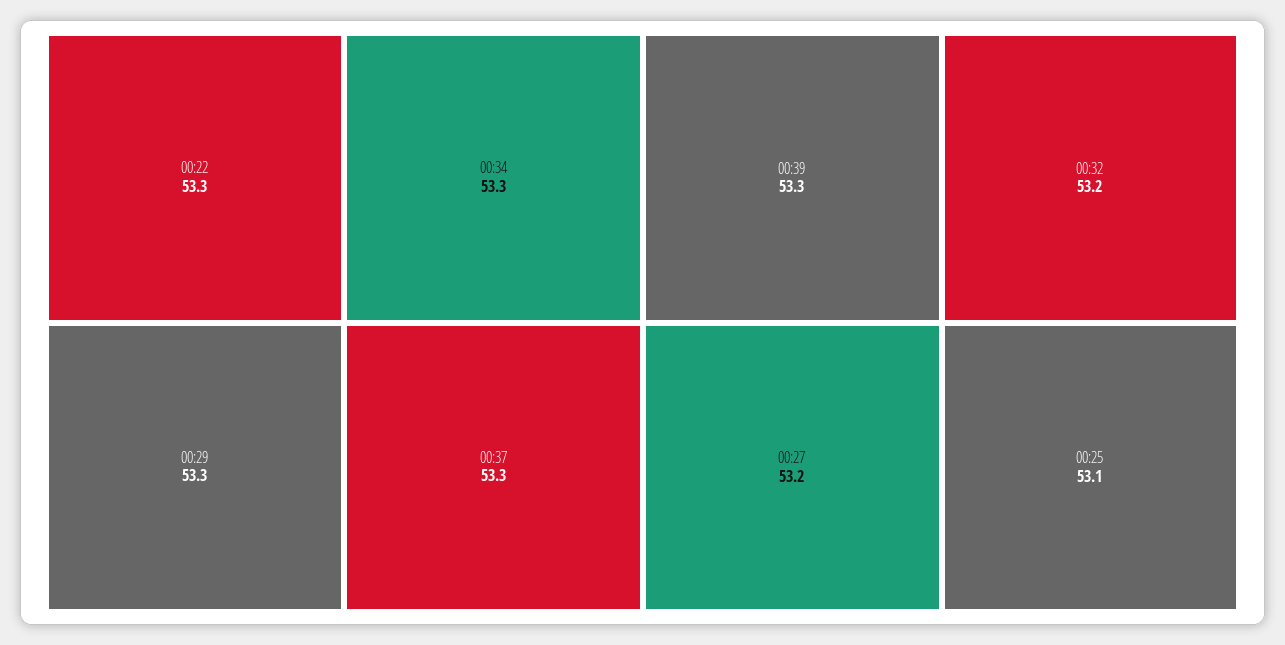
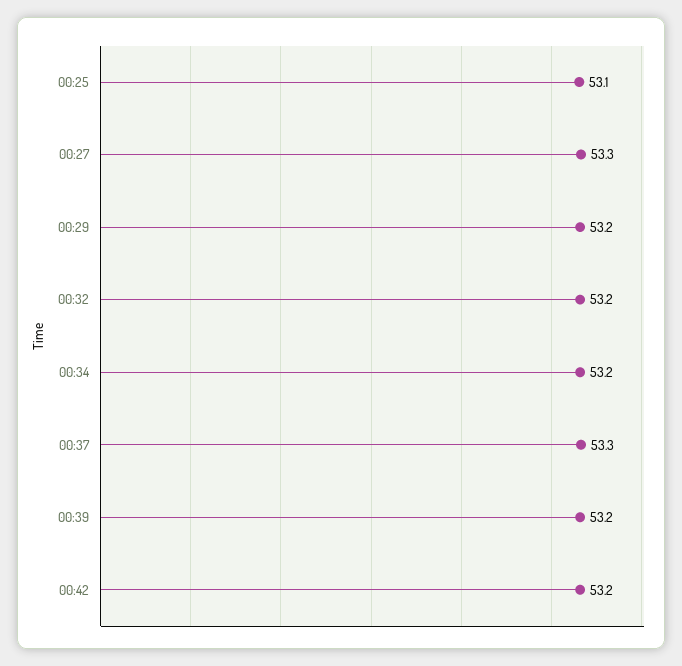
00:22: 53.3 -> none
00:29: 53.3 -> 53.2
00:34: 53.3 -> 53.2
00:39: 53.3 -> 53.2
00:27: 53.2 -> 53.3
00:42: none -> 53.2

